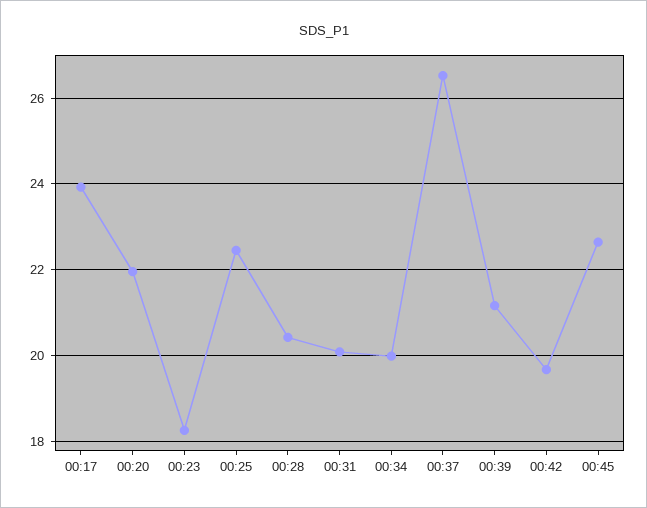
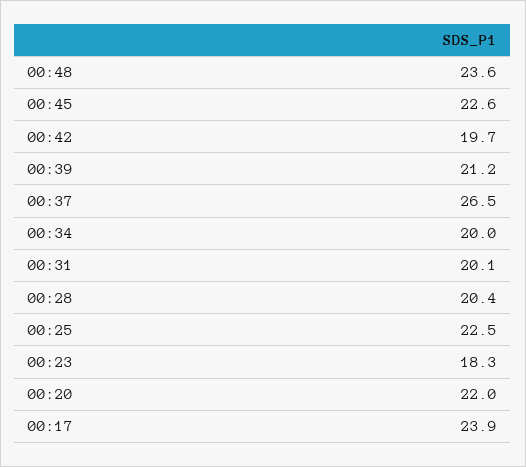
00:48: none -> 23.6

